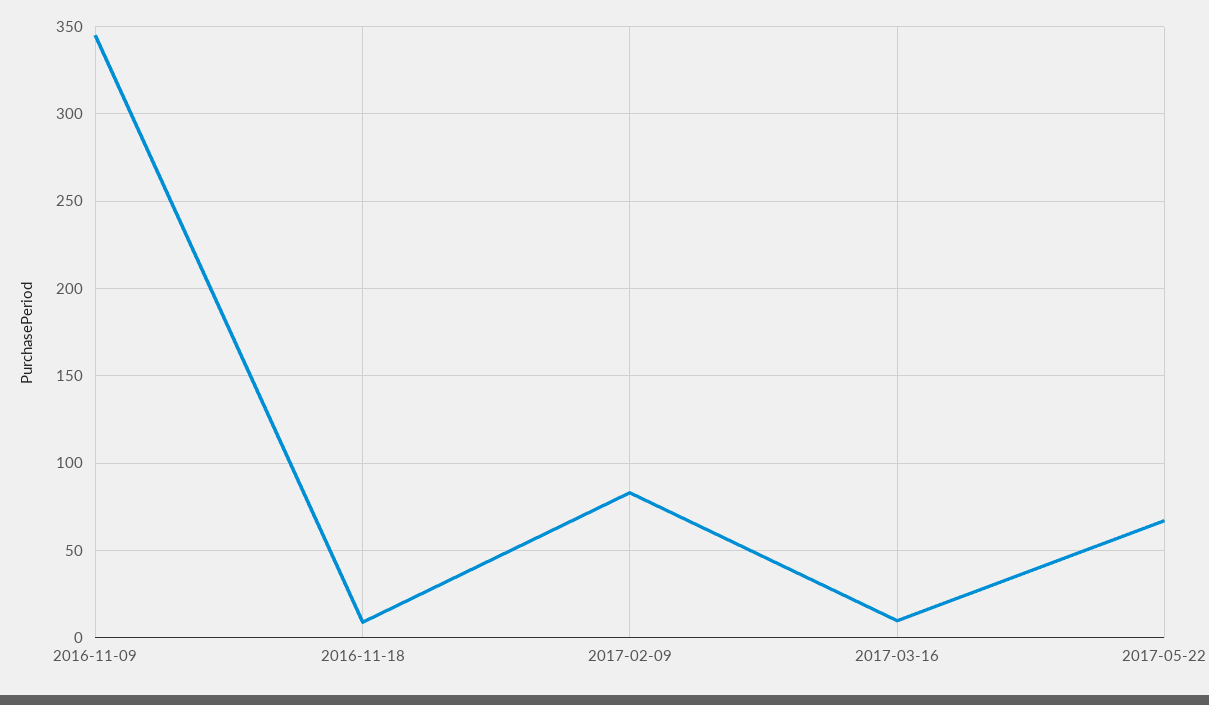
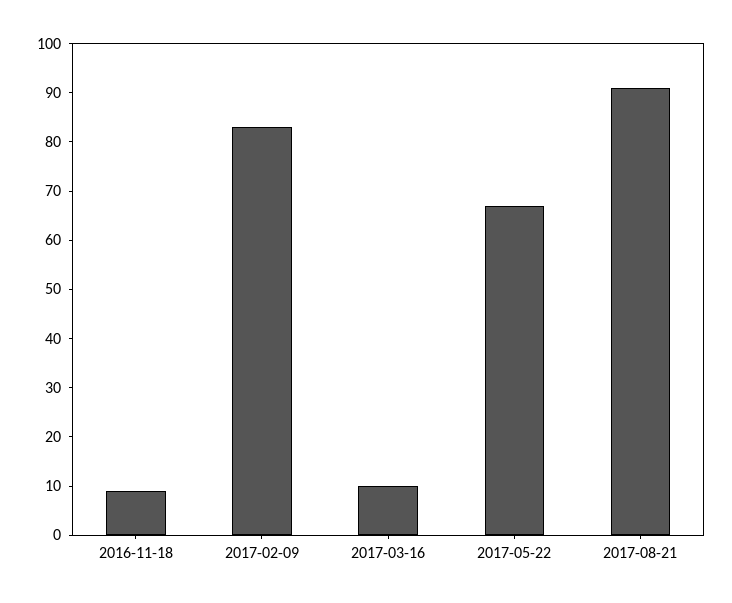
2016-11-09: 345 -> none
2017-08-21: none -> 90

